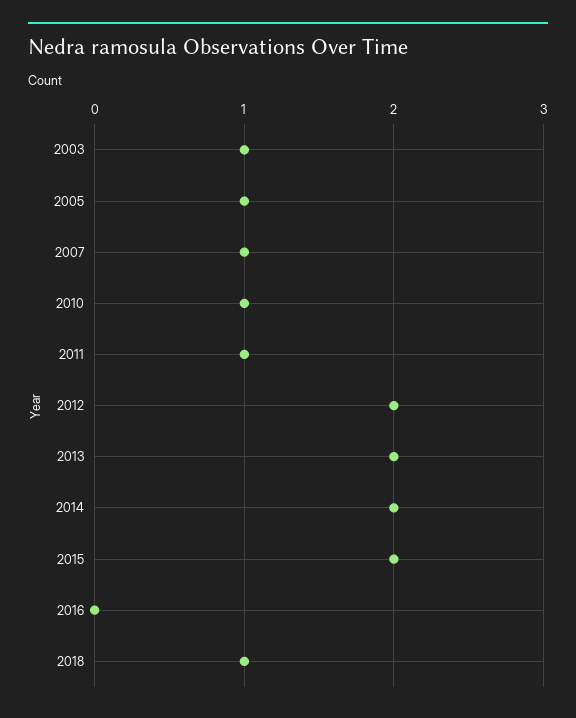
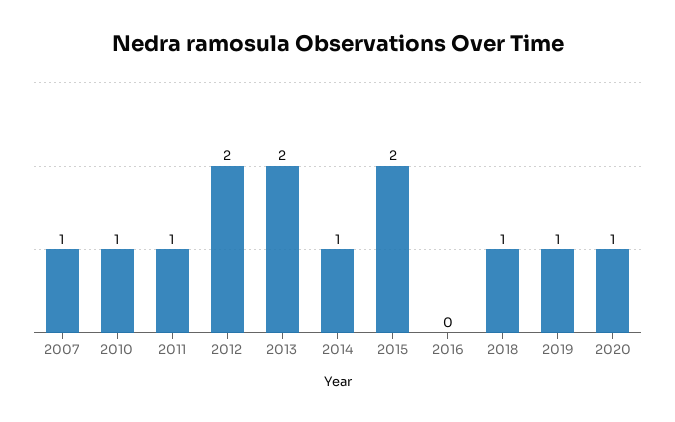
2003: 1 -> none
2005: 1 -> none
2014: 2 -> 1
2019: none -> 1
2020: none -> 1

